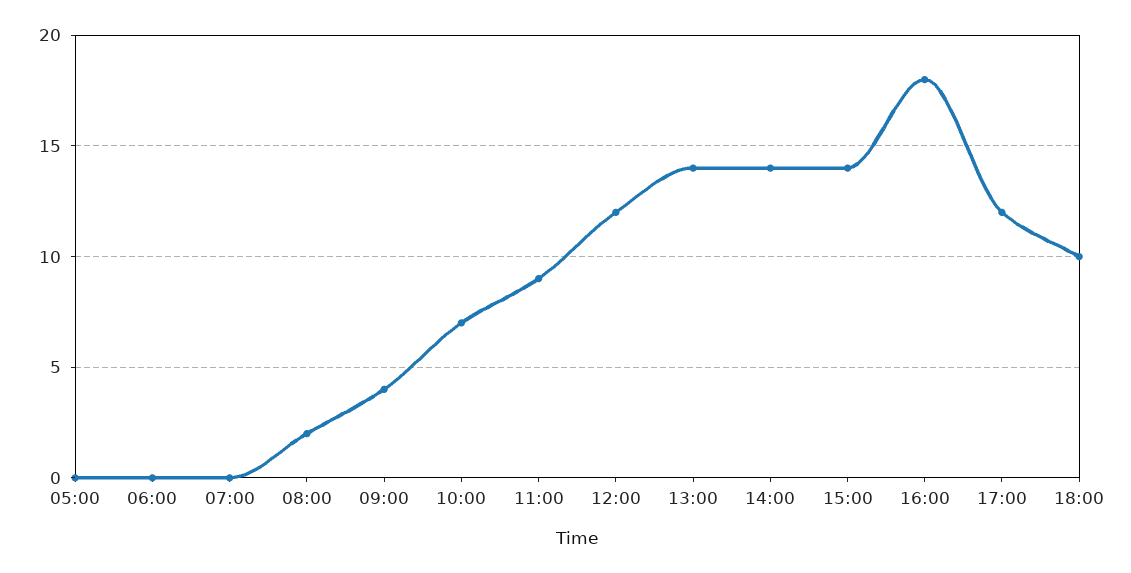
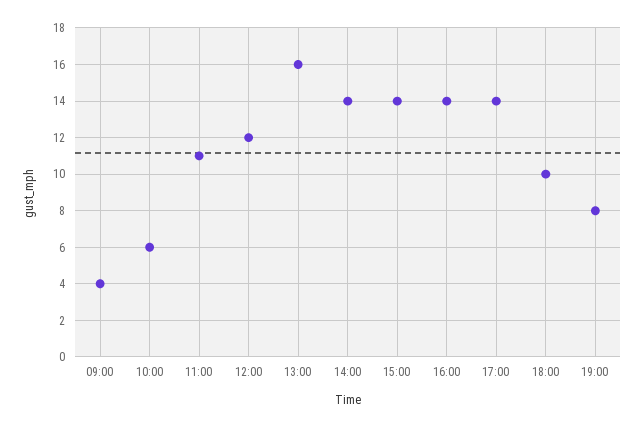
05:00: 0 -> none
06:00: 0 -> none
07:00: 0 -> none
08:00: 2 -> none
10:00: 7 -> 6
11:00: 9 -> 11
13:00: 14 -> 16
16:00: 18 -> 14
17:00: 12 -> 14
19:00: none -> 8

